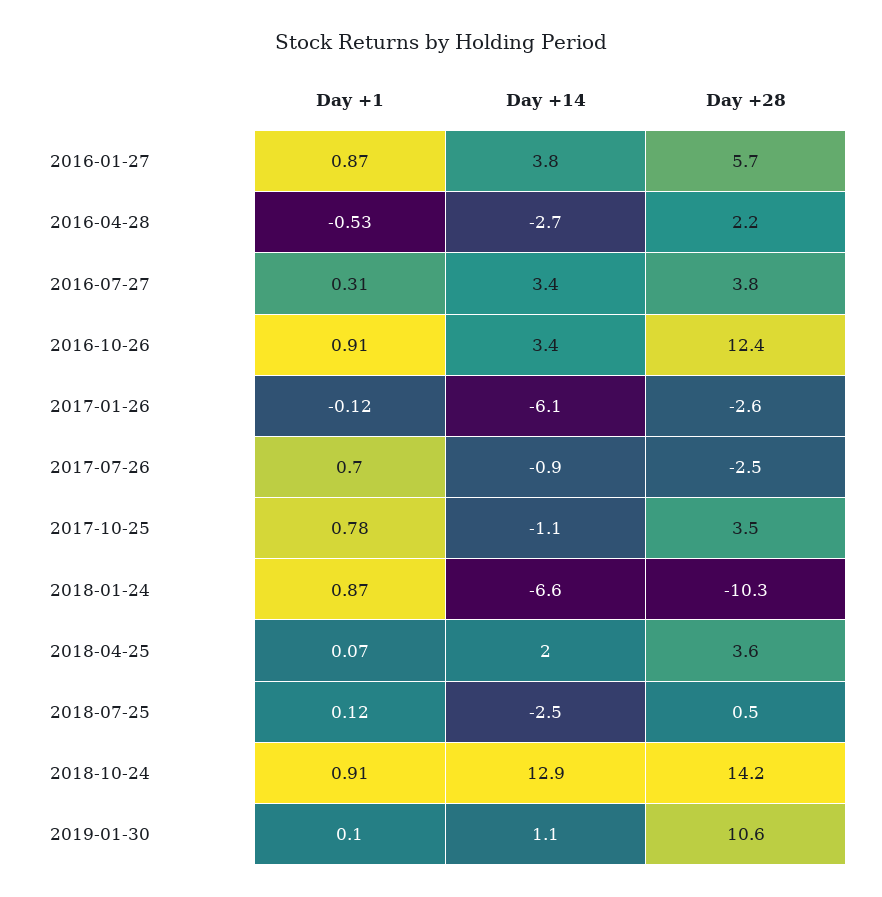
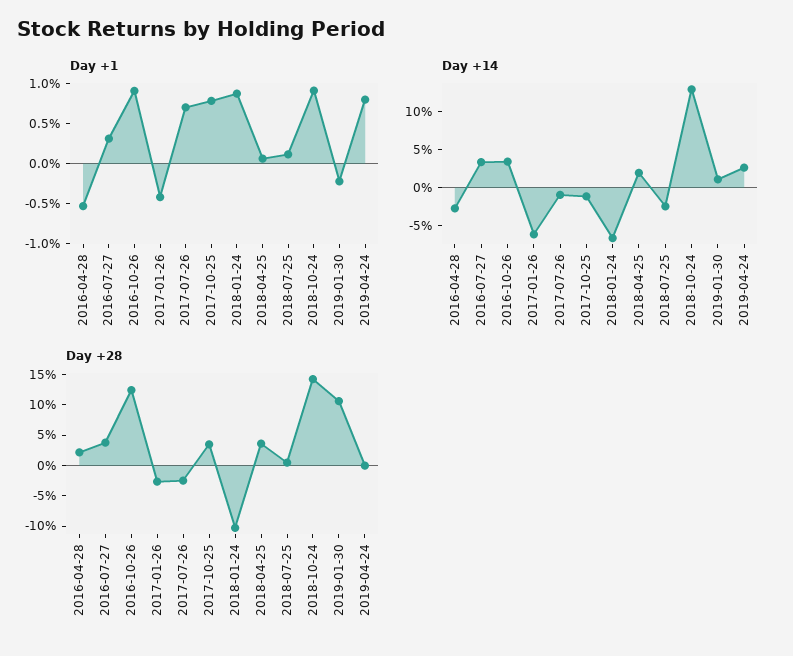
Day +1, 2016-01-27: 0.87 -> none
Day +14, 2016-01-27: 3.8 -> none
Day +28, 2016-01-27: 5.7 -> none
Day +1, 2017-01-26: -0.12 -> -0.4
Day +1, 2019-01-30: 0.1 -> -0.2
Day +1, 2019-04-24: none -> 0.8
Day +14, 2019-04-24: none -> 2.5
Day +28, 2019-04-24: none -> 0

